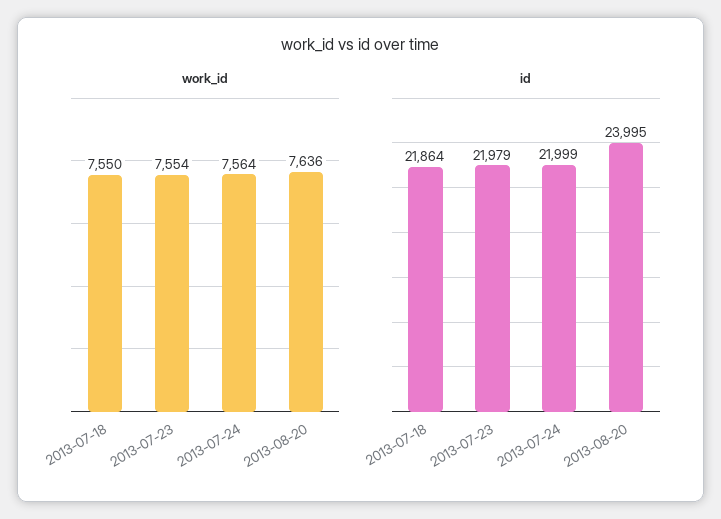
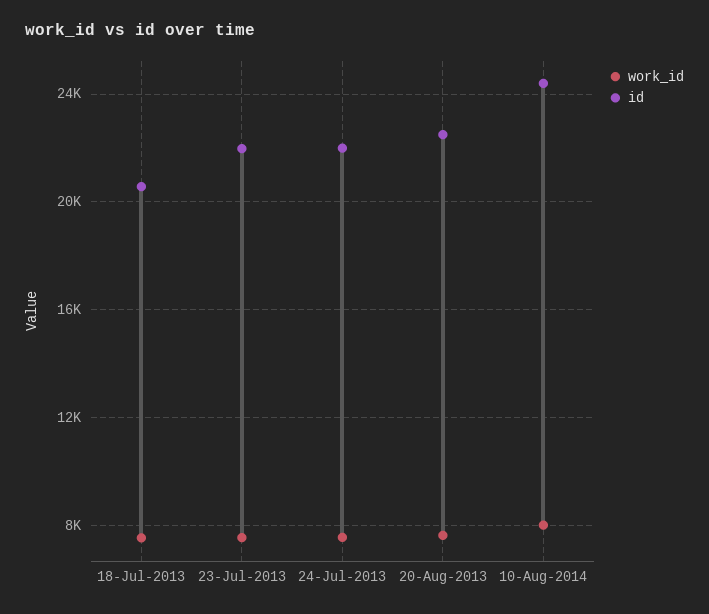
id, 2013-07-18: 21864 -> 20500
id, 2013-08-20: 23995 -> 22500
work_id, 10-Aug-2014: none -> 8000
id, 10-Aug-2014: none -> 24500

